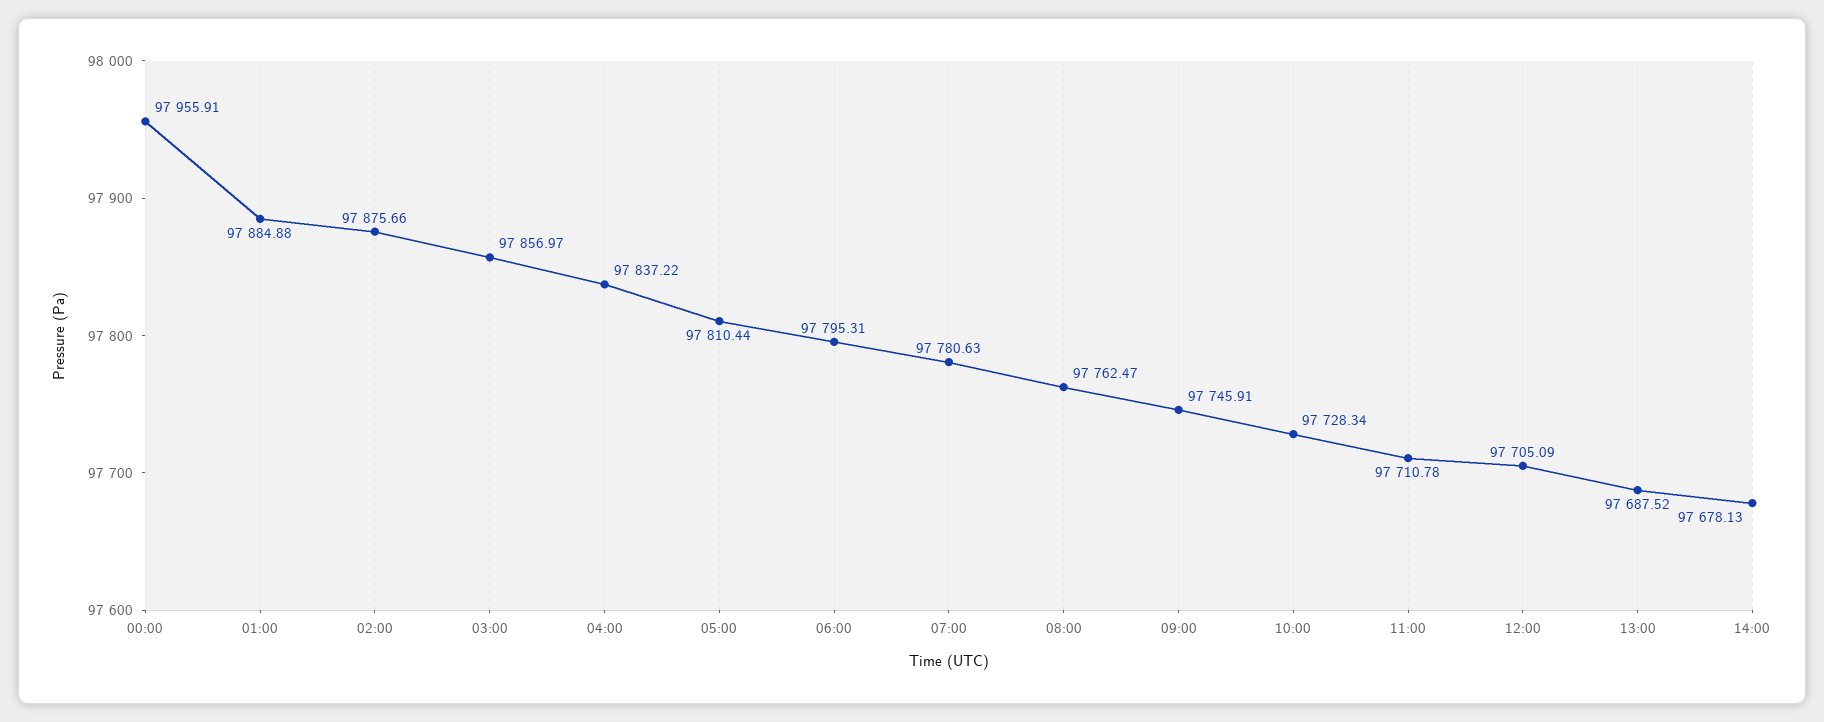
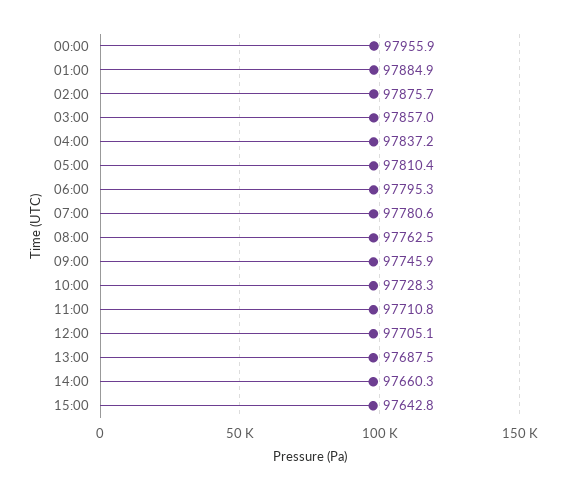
14:00: 97678.13 -> 97660.3
15:00: none -> 97642.8

